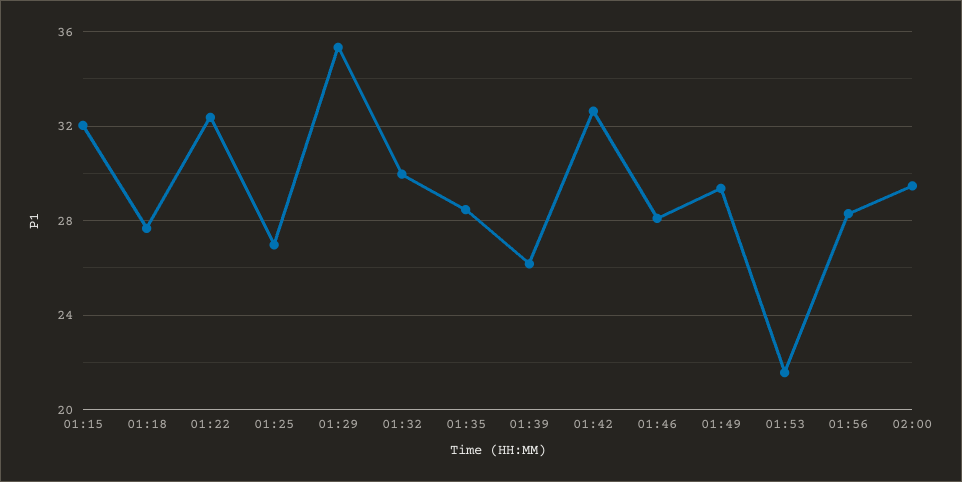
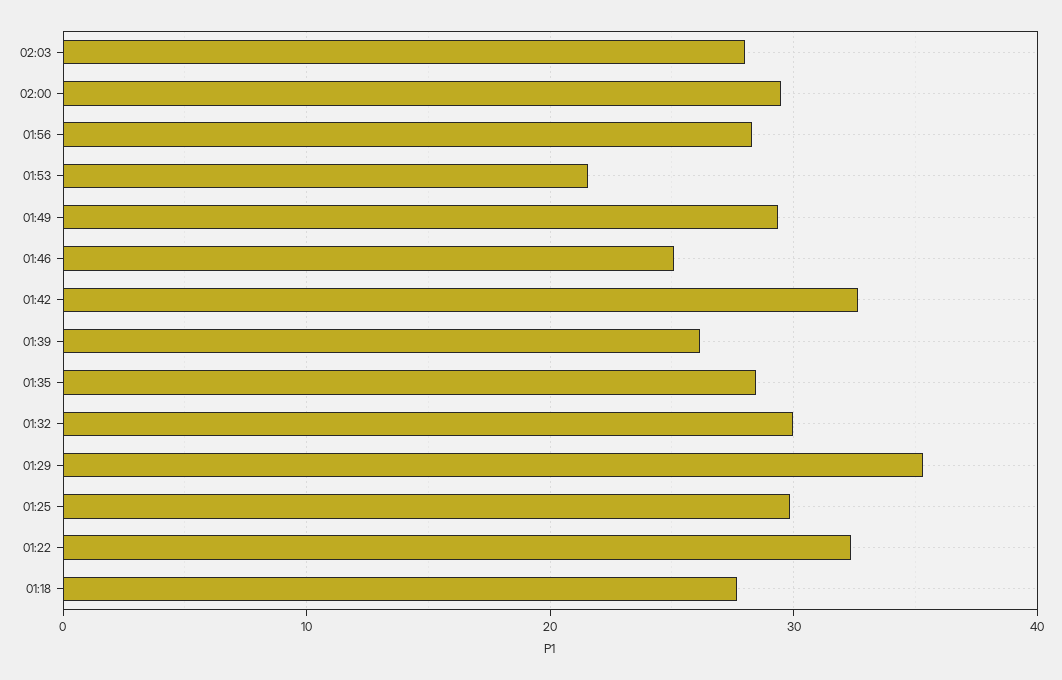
01:15: 32 -> none
01:25: 27 -> 30
01:46: 28 -> 25
02:03: none -> 28

